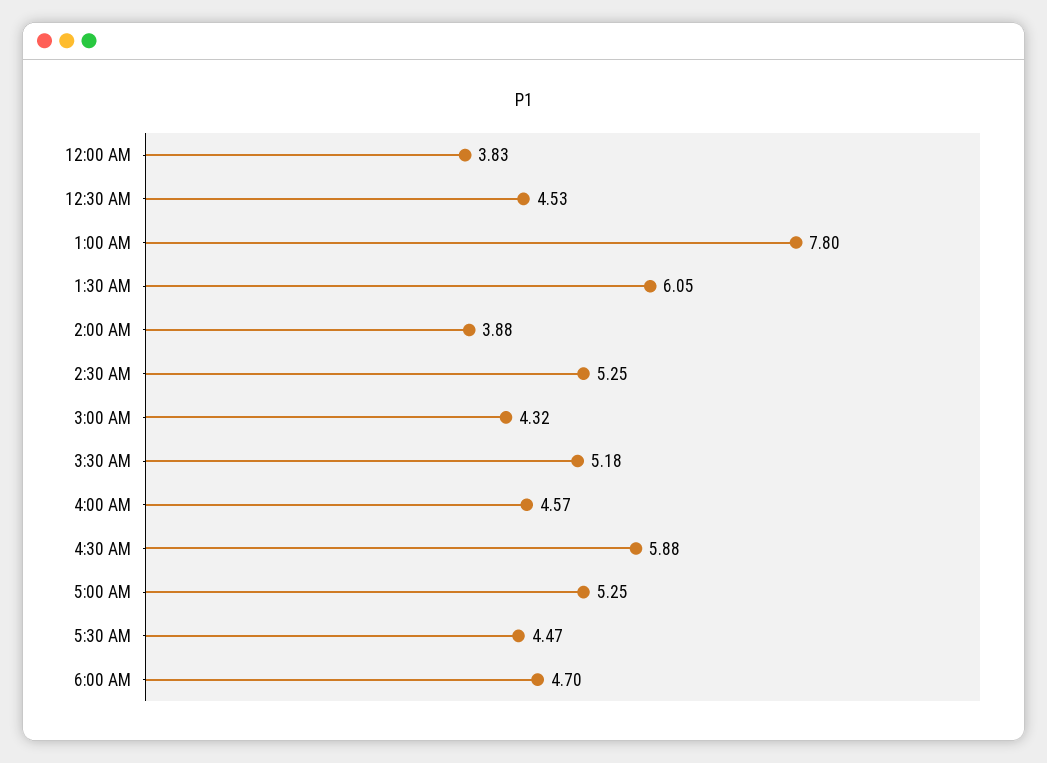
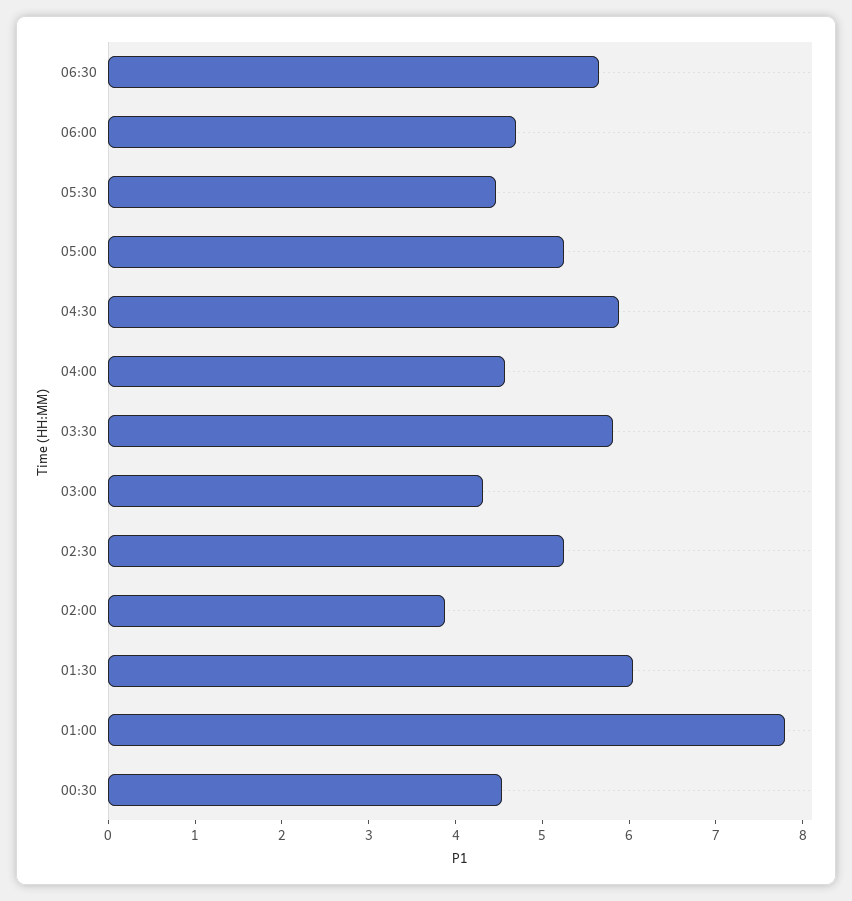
12:00 AM: 3.83 -> none
3:30 AM: 5.18 -> 5.8
06:30: none -> 5.6

